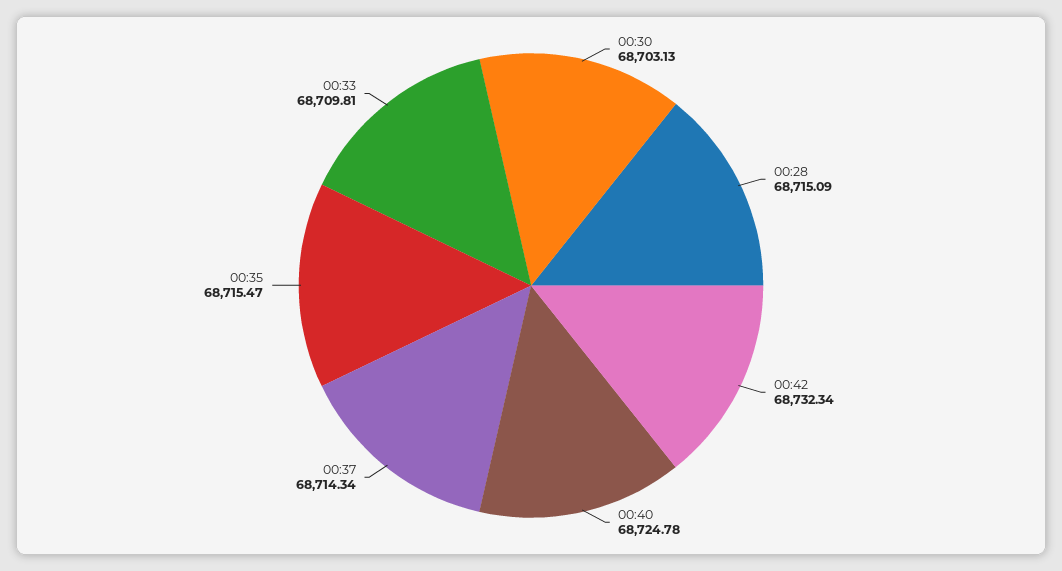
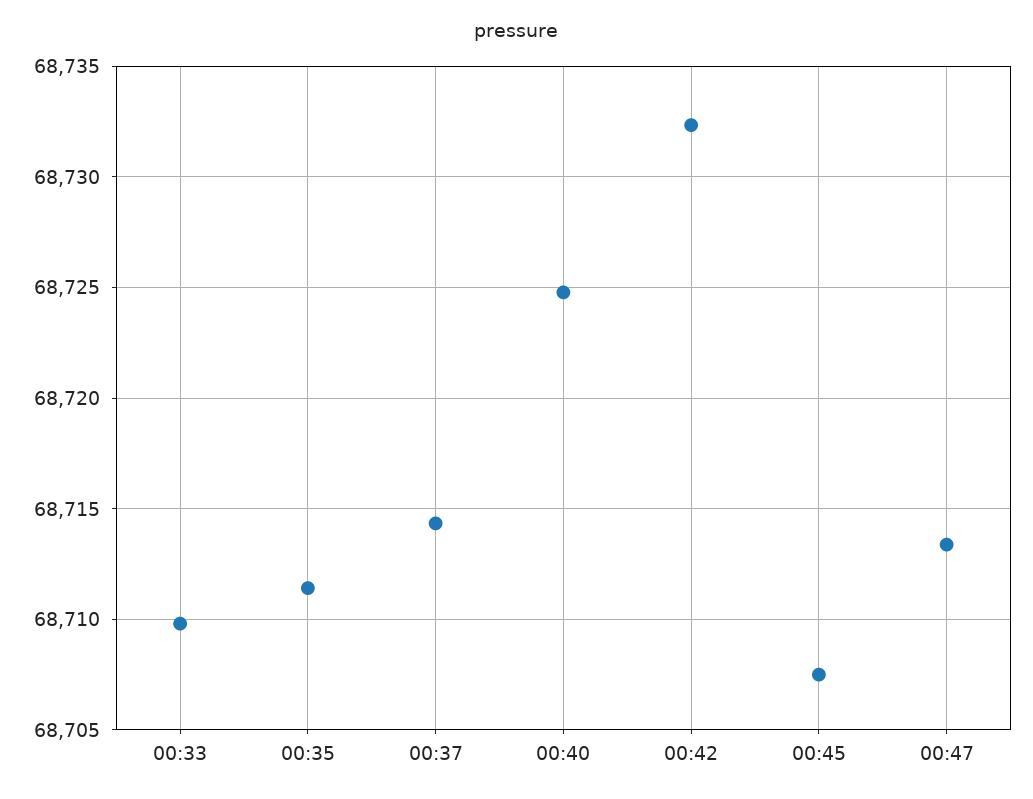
00:30: 68703.13 -> none
00:28: 68715.09 -> none
00:35: 68715.47 -> 68711.5
00:45: none -> 68707.5
00:47: none -> 68713.5

